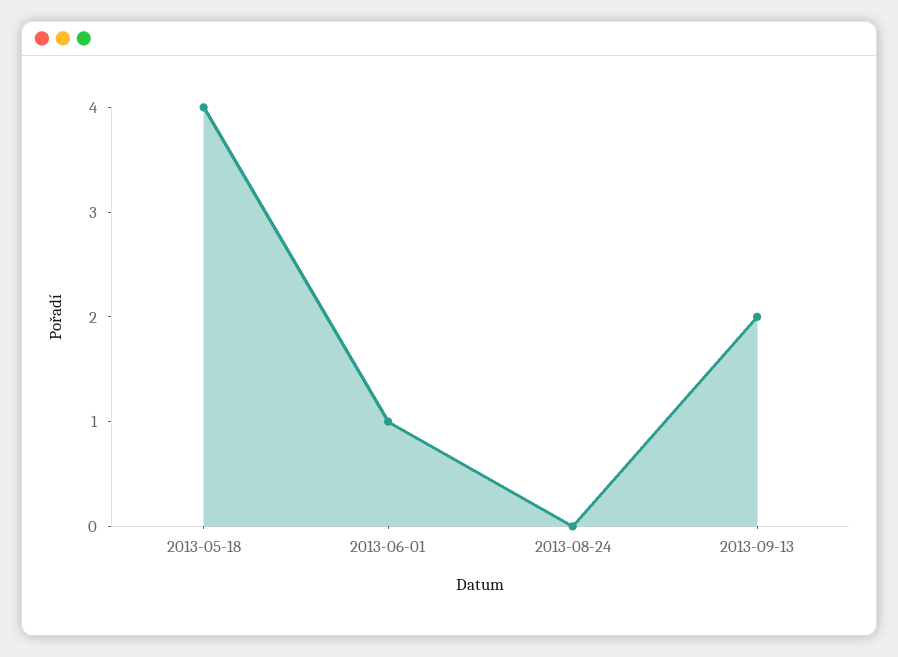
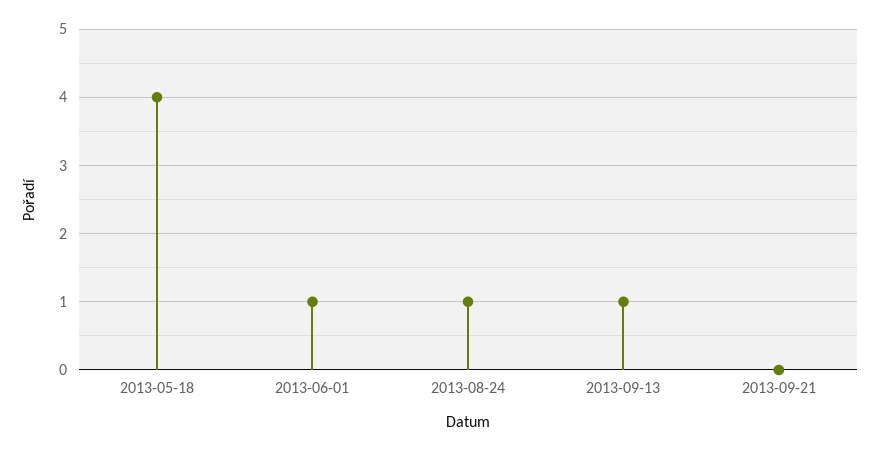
2013-08-24: 0 -> 1
2013-09-13: 2 -> 1
2013-09-21: none -> 0

